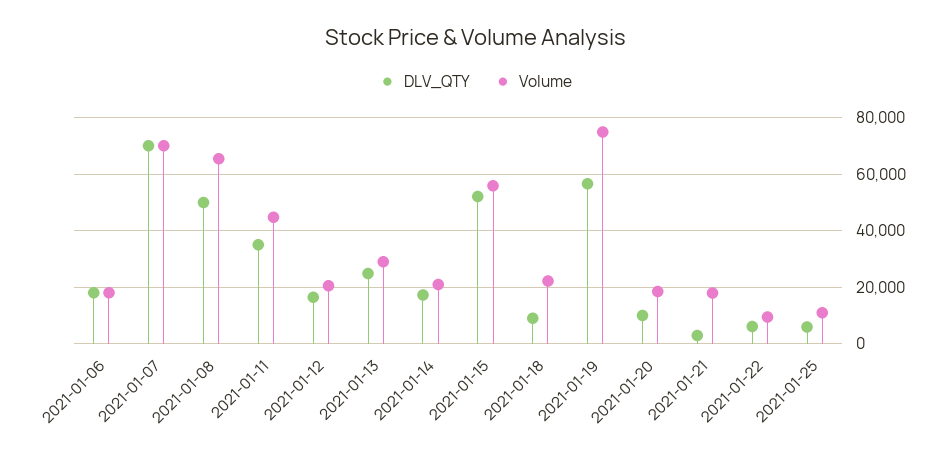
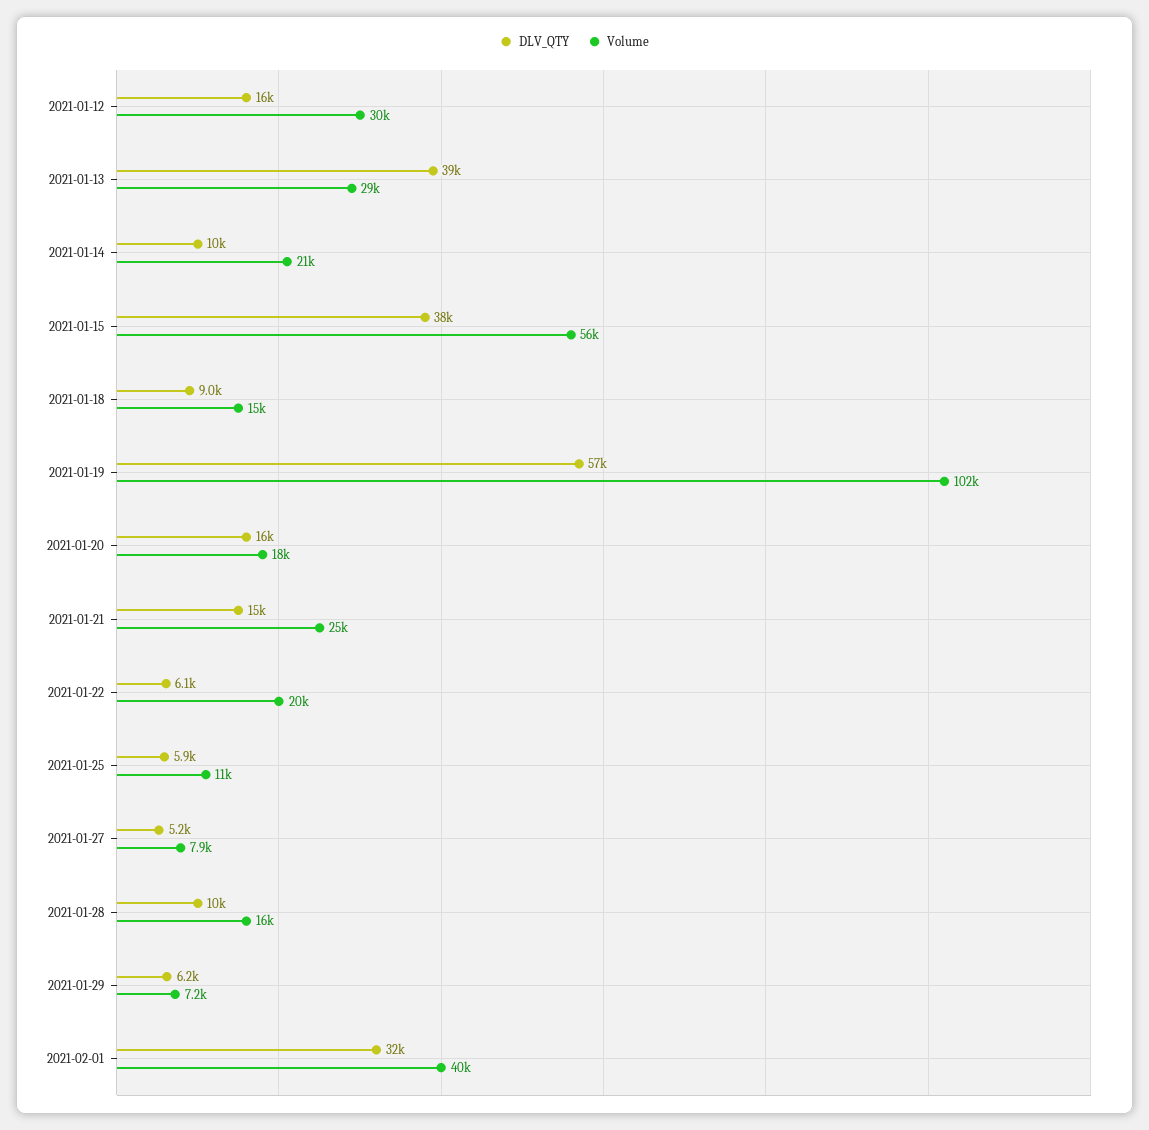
DLV_QTY, 2021-01-06: 17500 -> none
Volume, 2021-01-06: 17500 -> none
DLV_QTY, 2021-01-07: 70000 -> none
Volume, 2021-01-07: 70000 -> none
DLV_QTY, 2021-01-08: 50000 -> none
Volume, 2021-01-08: 65000 -> none
DLV_QTY, 2021-01-11: 35000 -> none
Volume, 2021-01-11: 45000 -> none
Volume, 2021-01-12: 20000 -> 30000
DLV_QTY, 2021-01-13: 25000 -> 39000
DLV_QTY, 2021-01-14: 17500 -> 10000
DLV_QTY, 2021-01-15: 52500 -> 38000
Volume, 2021-01-18: 22500 -> 15000
Volume, 2021-01-19: 75000 -> 102000
DLV_QTY, 2021-01-20: 10000 -> 16000
DLV_QTY, 2021-01-21: 2500 -> 15000
Volume, 2021-01-21: 17500 -> 25000
Volume, 2021-01-22: 10000 -> 20000
DLV_QTY, 2021-01-27: none -> 5200
Volume, 2021-01-27: none -> 7900
DLV_QTY, 2021-01-28: none -> 10000
Volume, 2021-01-28: none -> 16000
DLV_QTY, 2021-01-29: none -> 6200
Volume, 2021-01-29: none -> 7200
DLV_QTY, 2021-02-01: none -> 32000
Volume, 2021-02-01: none -> 40000

